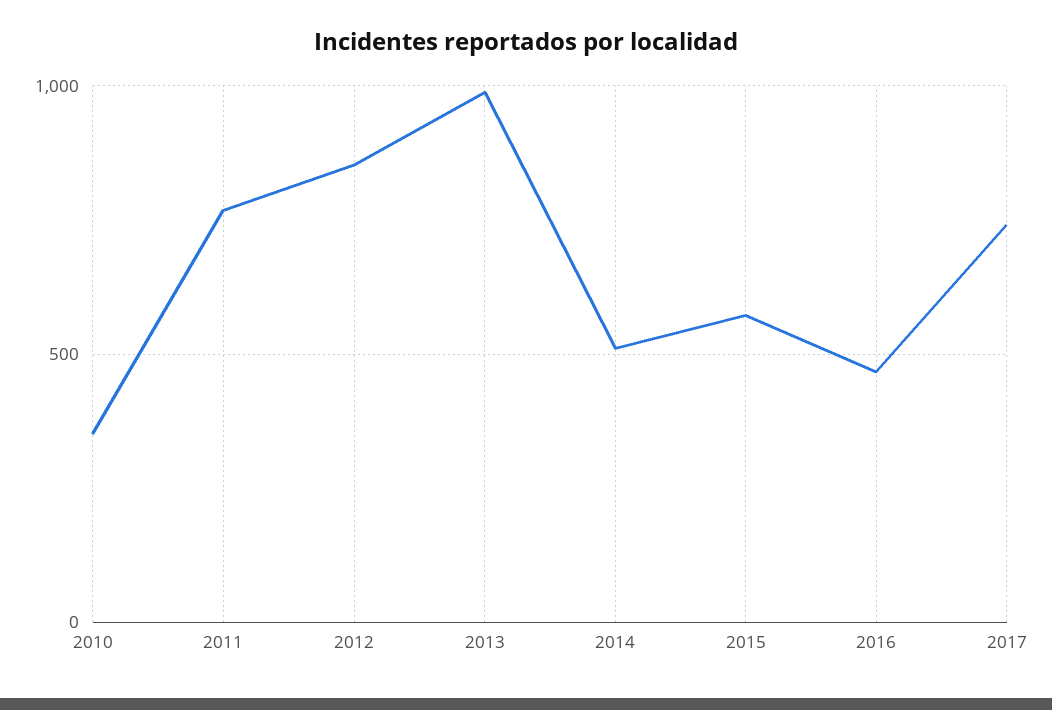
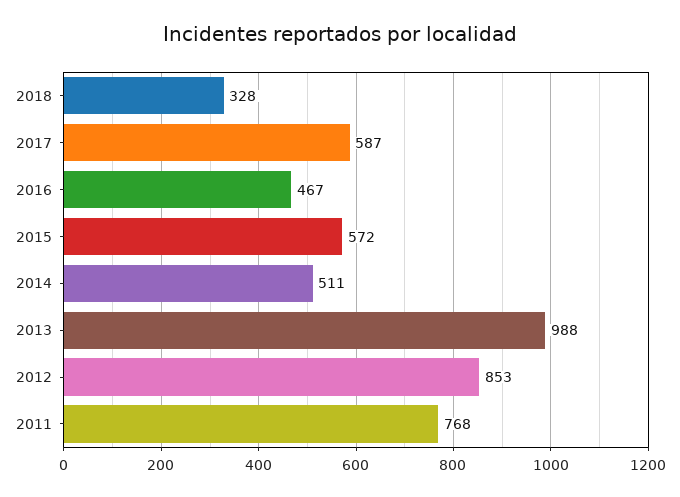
2010: 350 -> none
2017: 750 -> 587
2018: none -> 328

